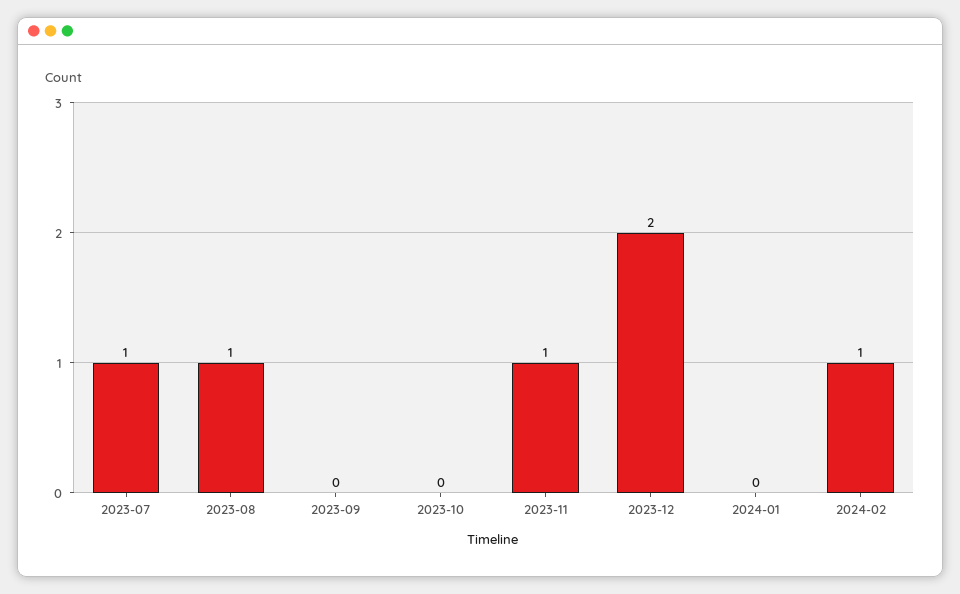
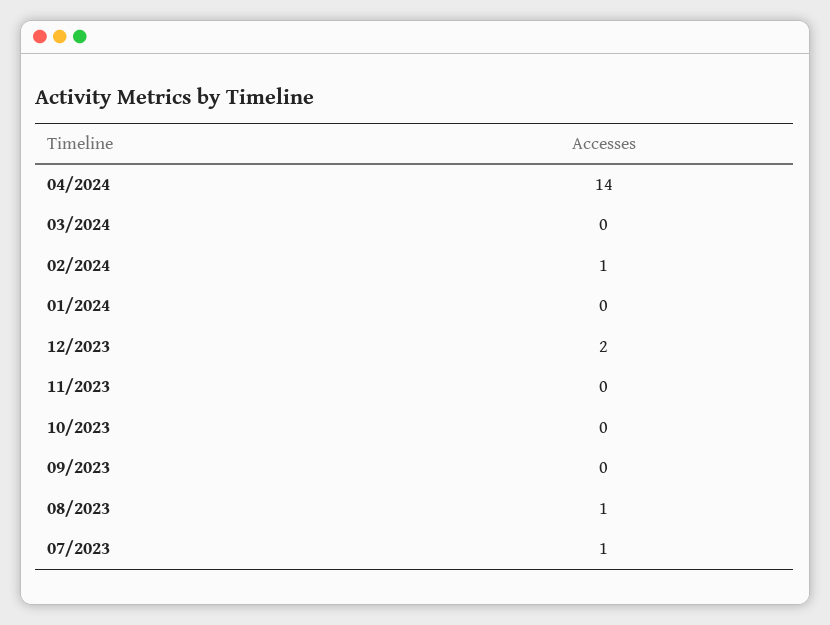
2023-11: 1 -> 0
04/2024: none -> 14
03/2024: none -> 0

